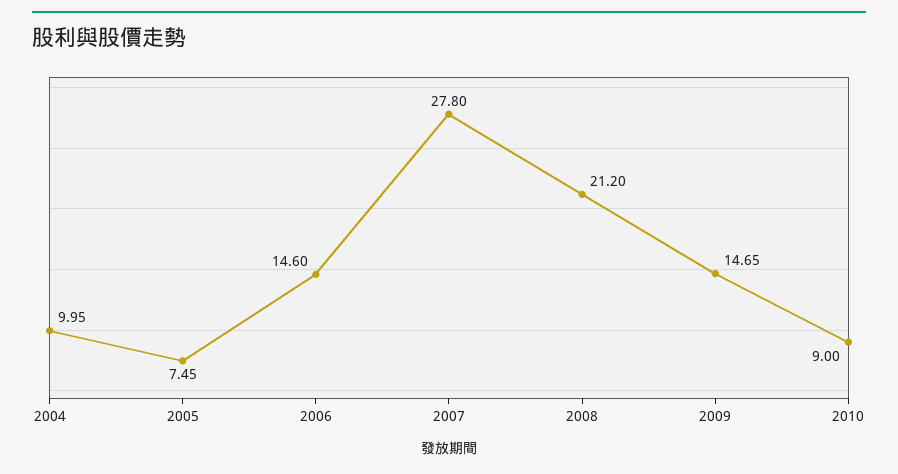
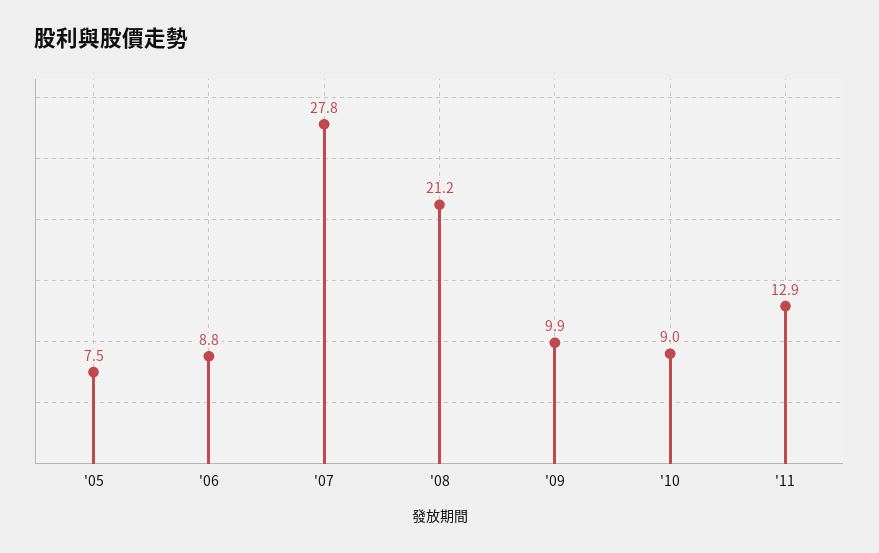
2004: 9.95 -> none
2006: 14.6 -> 8.8
2009: 14.65 -> 9.9
'11: none -> 12.9

